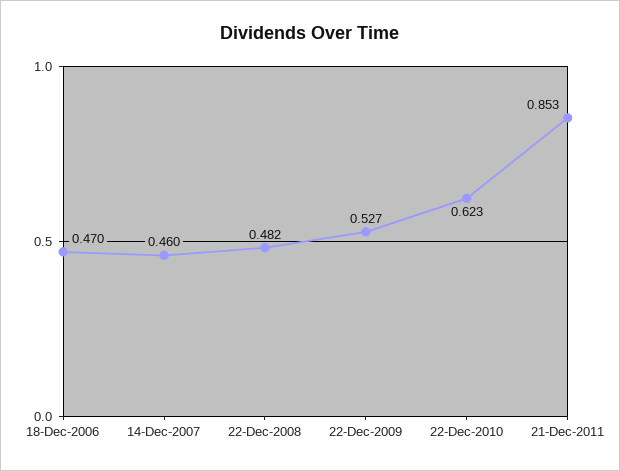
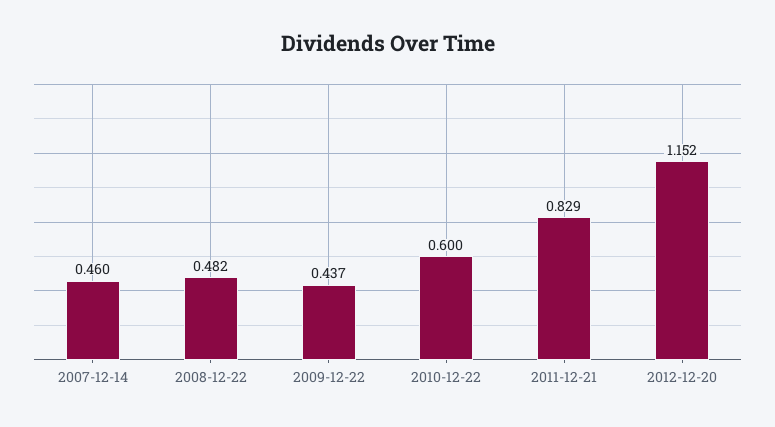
18-Dec-2006: 0.47 -> none
22-Dec-2009: 0.527 -> 0.437
22-Dec-2010: 0.623 -> 0.6
21-Dec-2011: 0.853 -> 0.829
2012-12-20: none -> 1.152

